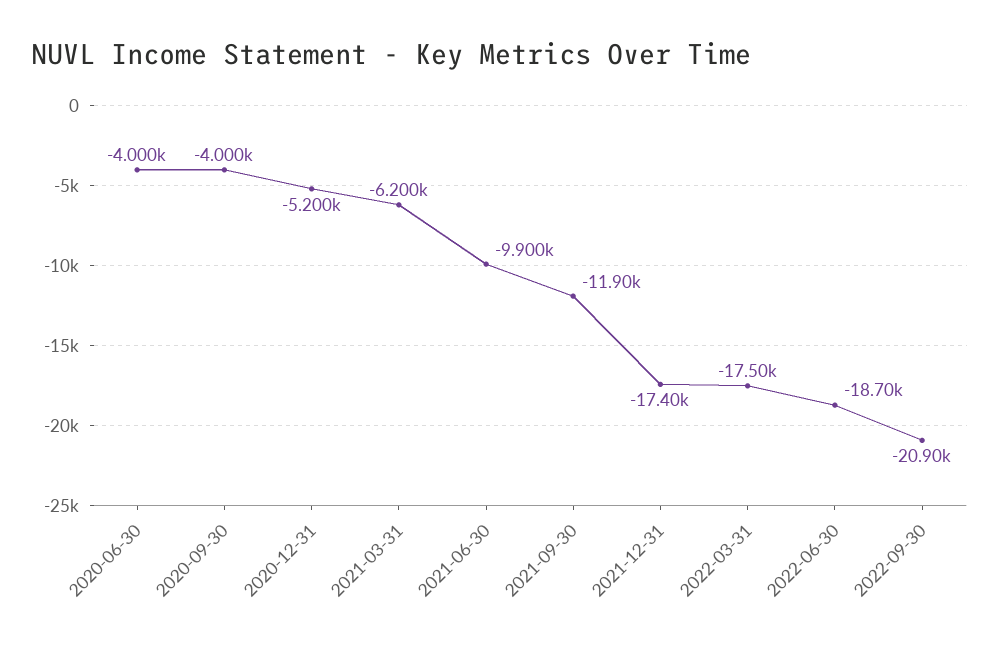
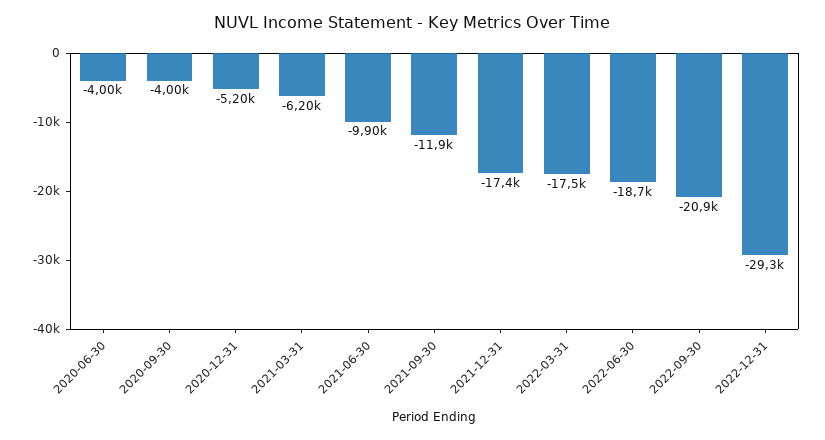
2022-12-31: none -> -29300

